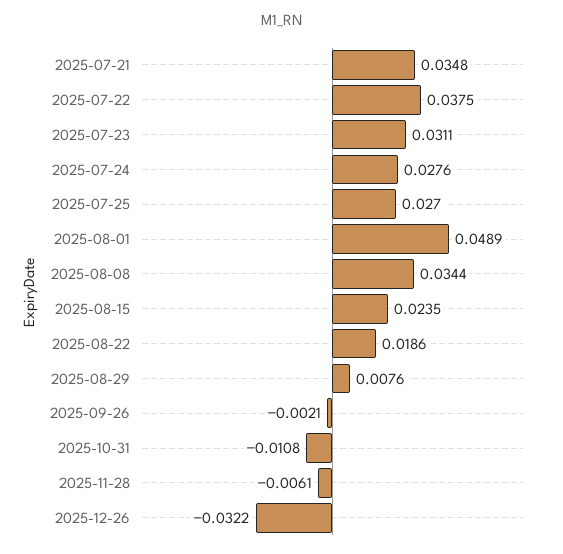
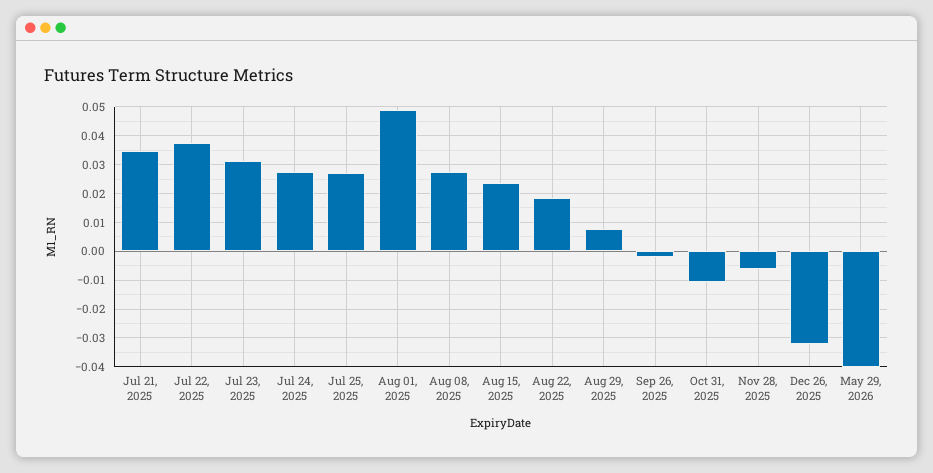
2025-08-08: 0.0344 -> 0.0275
May 29, 2026: none -> -0.04

